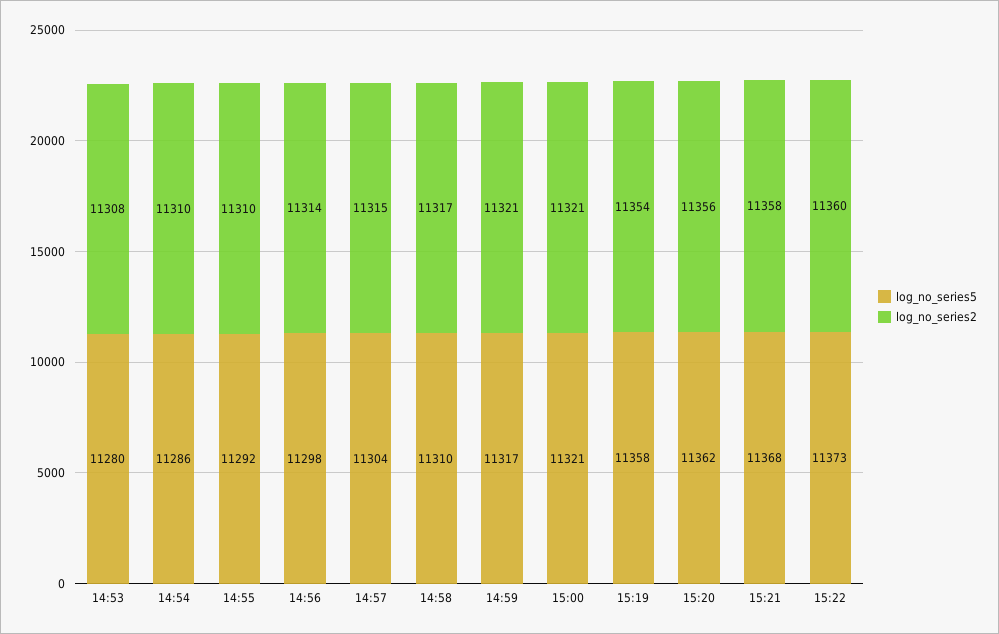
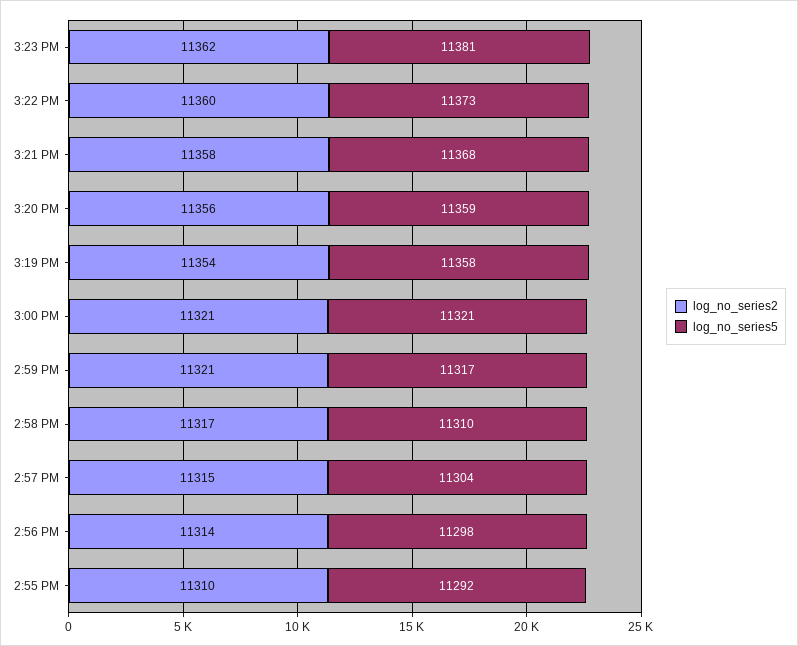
log_no_series5, 14:53: 11280 -> none
log_no_series2, 14:53: 11308 -> none
log_no_series5, 14:54: 11286 -> none
log_no_series2, 14:54: 11310 -> none
log_no_series5, 15:20: 11362 -> 11359
log_no_series2, 3:23 PM: none -> 11362
log_no_series5, 3:23 PM: none -> 11381

